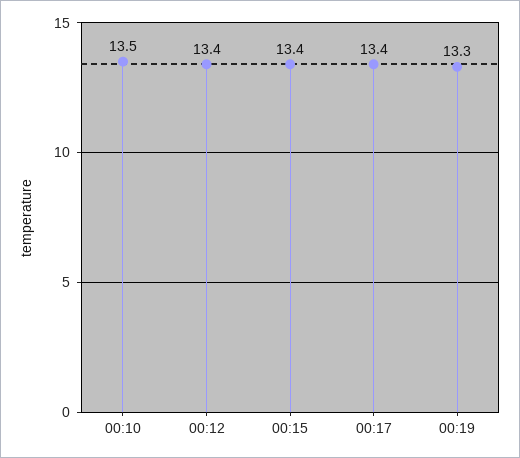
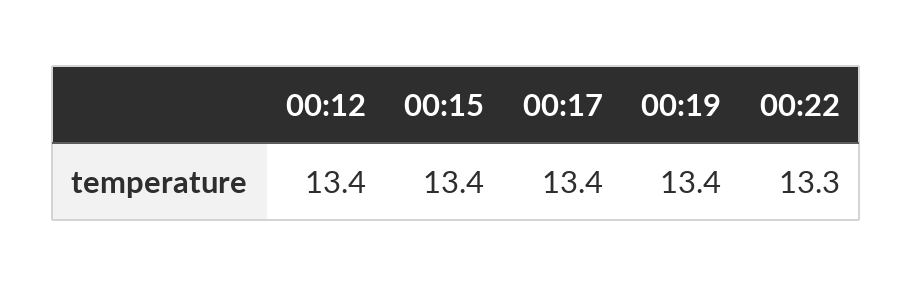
00:10: 13.5 -> none
00:19: 13.3 -> 13.4
00:22: none -> 13.3

